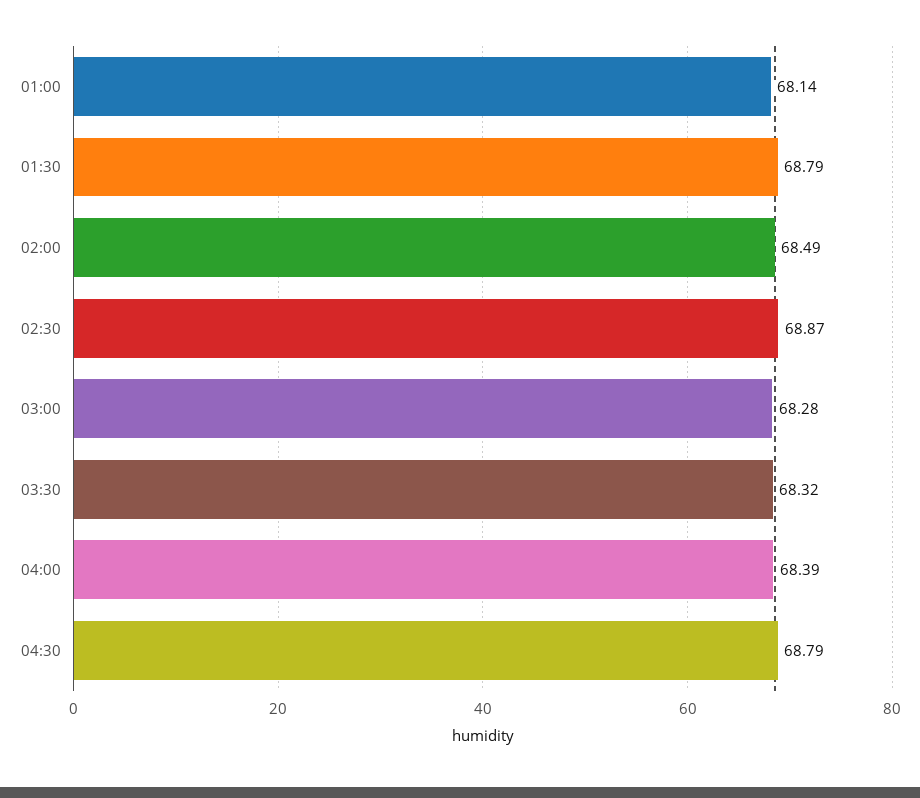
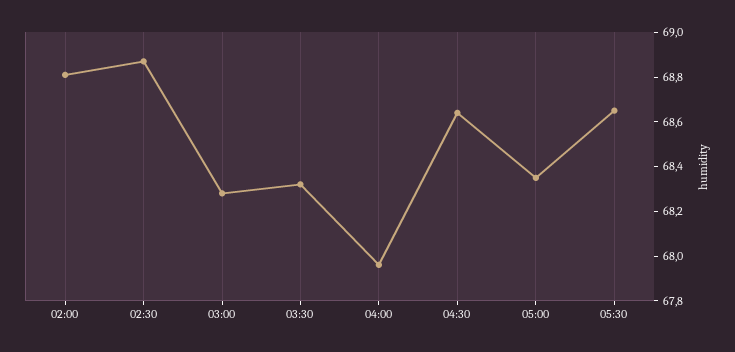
01:00: 68.14 -> none
01:30: 68.79 -> none
02:00: 68.49 -> 68.8
04:00: 68.39 -> 67.95
04:30: 68.79 -> 68.65
05:00: none -> 68.35
05:30: none -> 68.65

